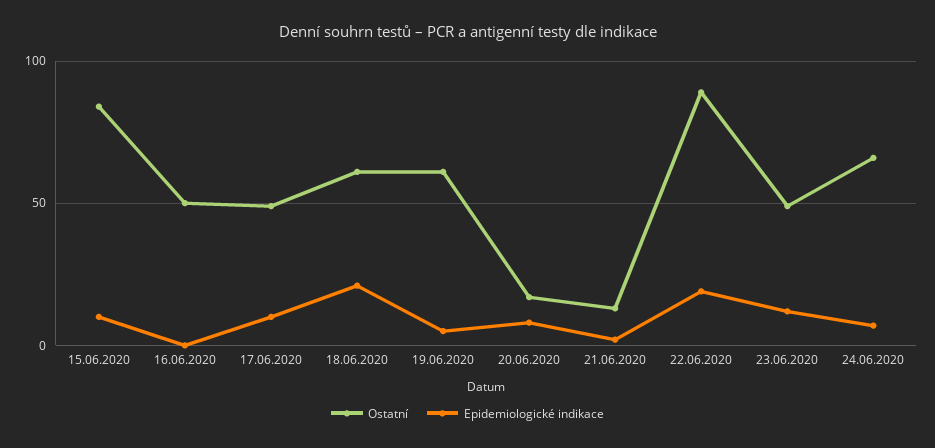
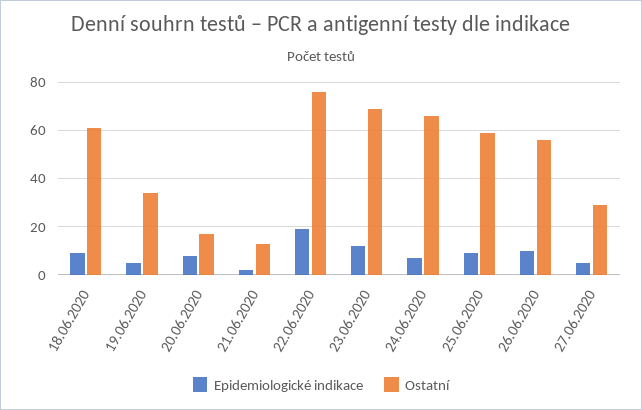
Ostatní, 15.06.2020: 85 -> none
Epidemiologické indikace, 15.06.2020: 10 -> none
Ostatní, 16.06.2020: 50 -> none
Epidemiologické indikace, 16.06.2020: 0 -> none
Ostatní, 17.06.2020: 50 -> none
Epidemiologické indikace, 17.06.2020: 10 -> none
Epidemiologické indikace, 18.06.2020: 20 -> 10
Ostatní, 19.06.2020: 60 -> 35
Ostatní, 22.06.2020: 90 -> 75
Ostatní, 23.06.2020: 50 -> 70
Epidemiologické indikace, 25.06.2020: none -> 10
Ostatní, 25.06.2020: none -> 60
Epidemiologické indikace, 26.06.2020: none -> 10
Ostatní, 26.06.2020: none -> 55
Epidemiologické indikace, 27.06.2020: none -> 5
Ostatní, 27.06.2020: none -> 30

